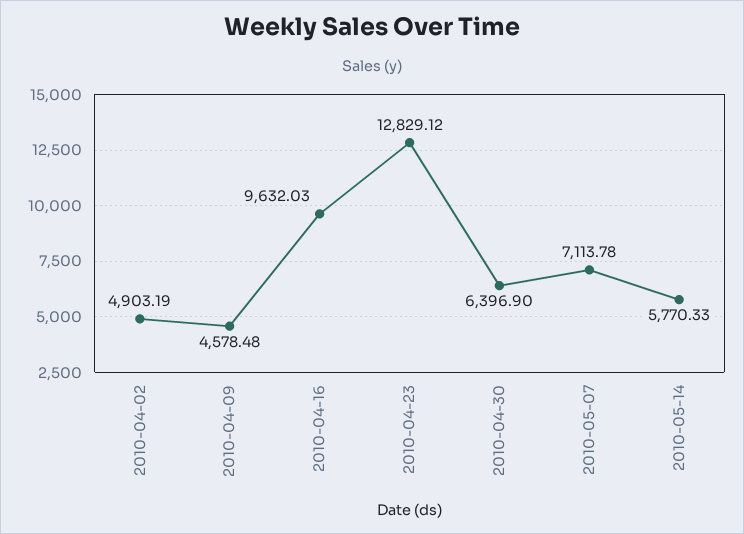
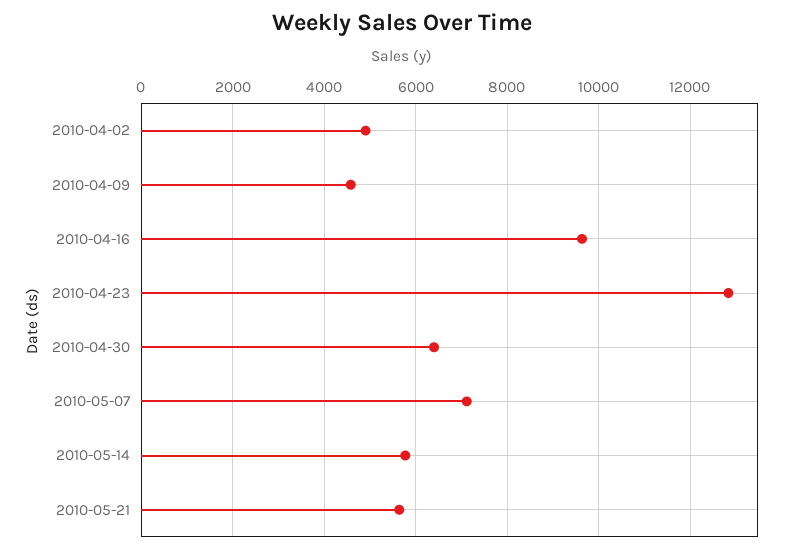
2010-05-21: none -> 5600

